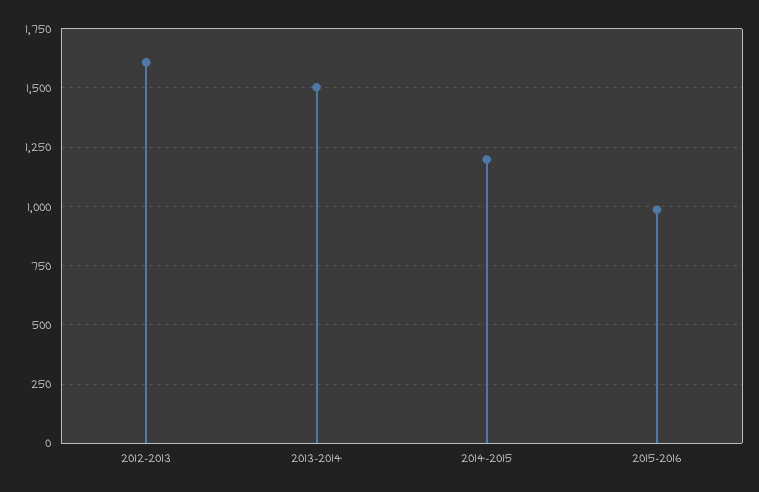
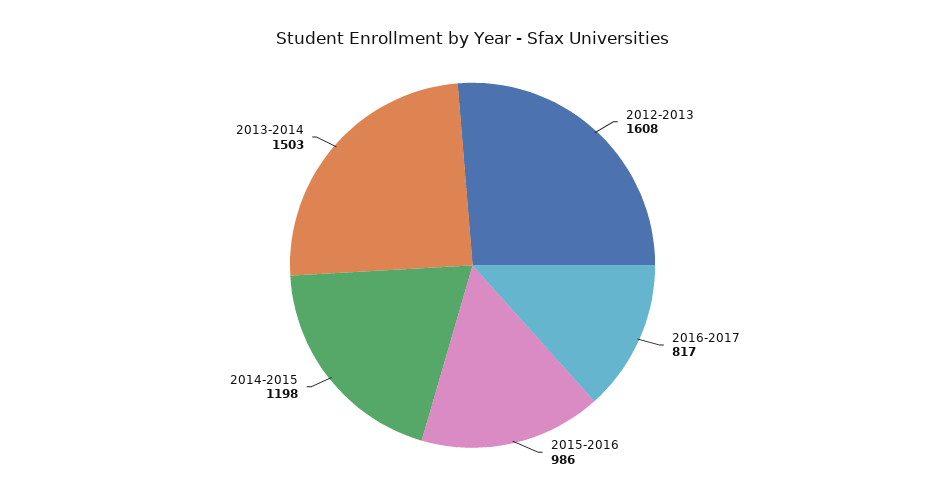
2016-2017: none -> 817

